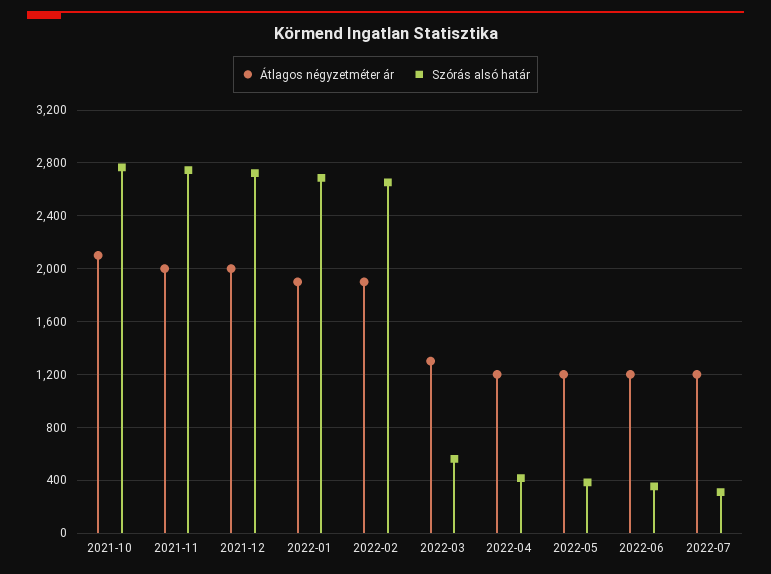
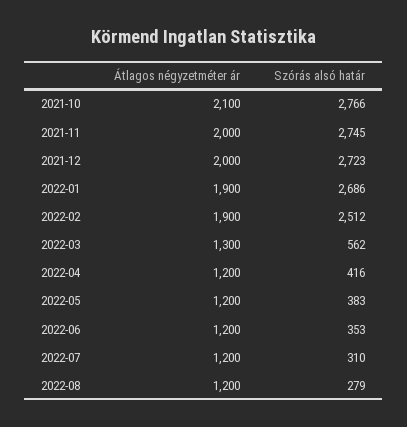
Szórás alsó határ, 2022-02: 2650 -> 2512
Átlagos négyzetméter ár, 2022-08: none -> 1200
Szórás alsó határ, 2022-08: none -> 279

